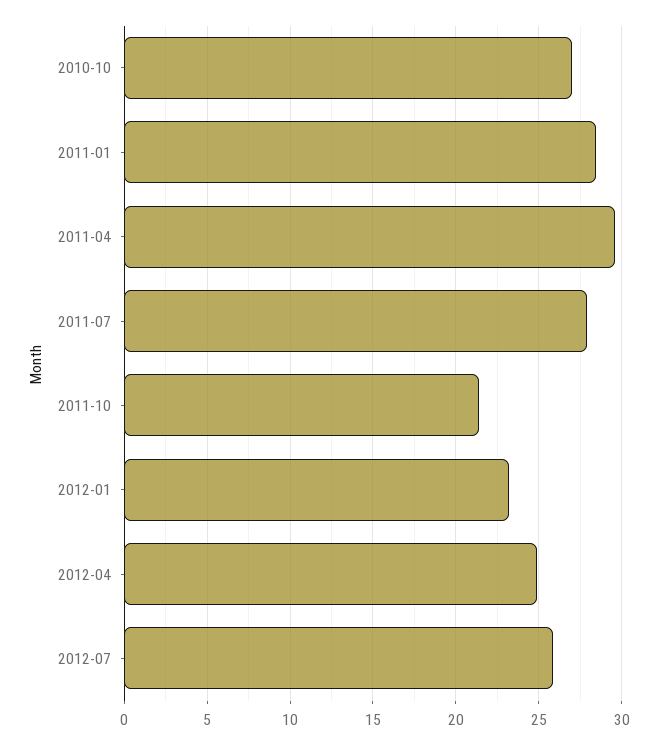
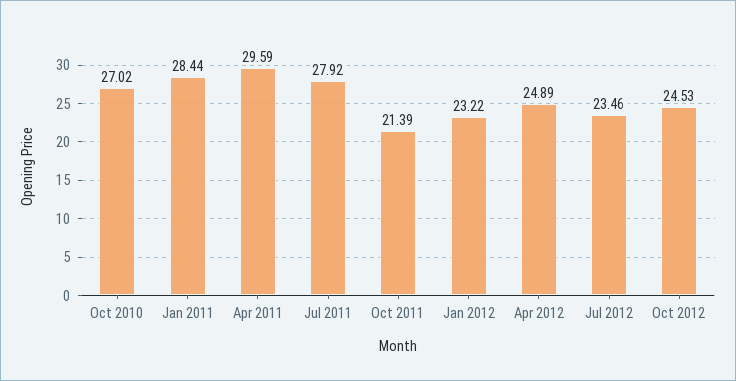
2012-07: 26 -> 23.46
Oct 2012: none -> 24.53

